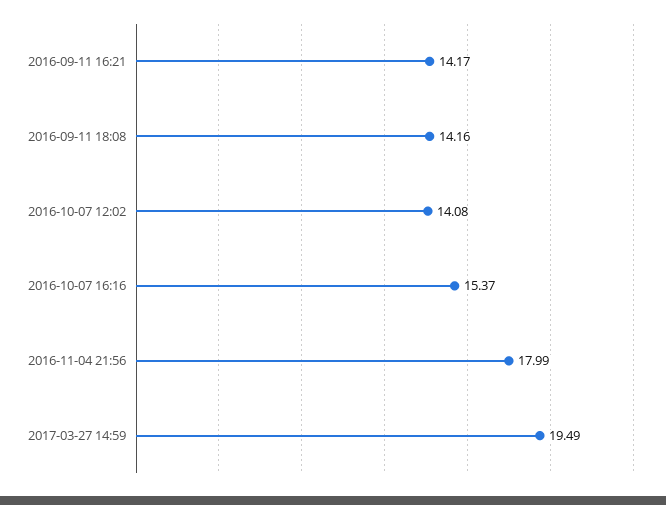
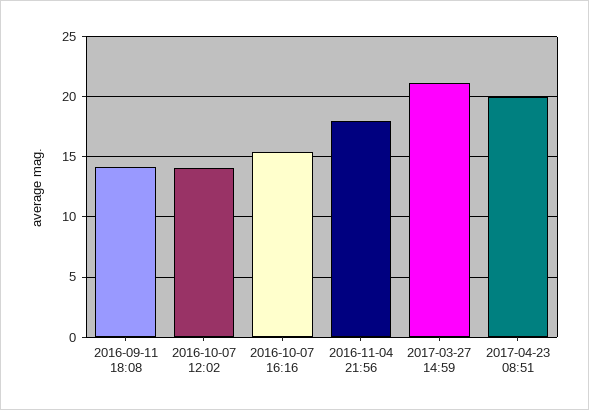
2016-09-11 16:21: 14.17 -> none
2017-03-27 14:59: 19.49 -> 21
2017-04-23 08:51: none -> 20

